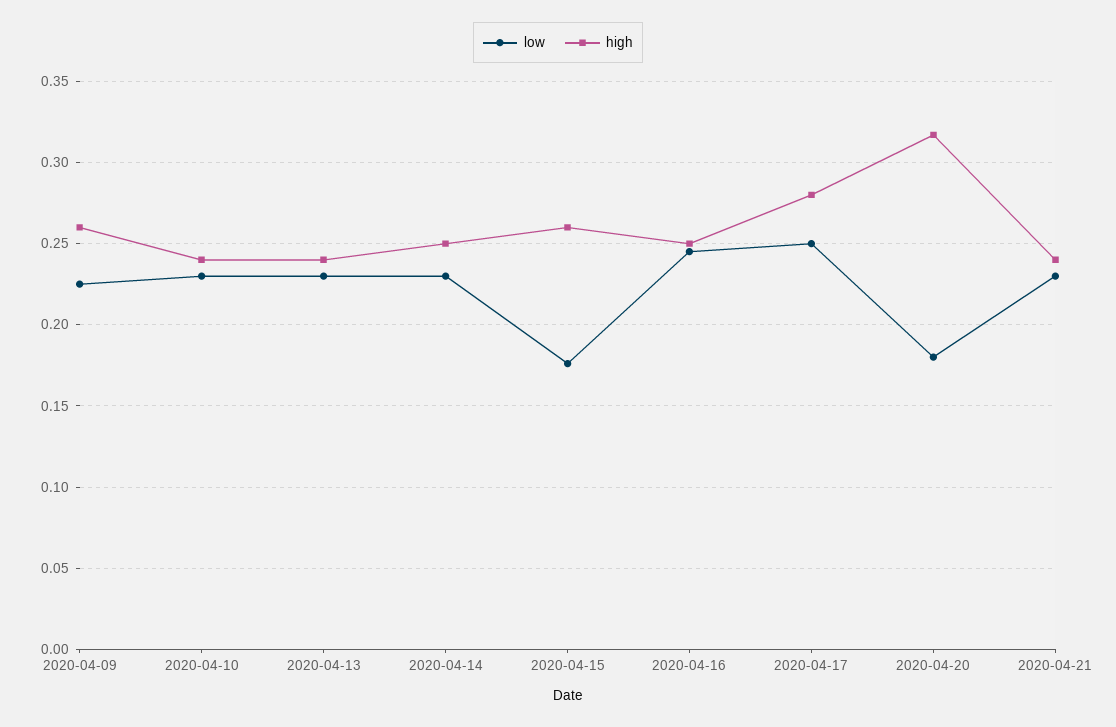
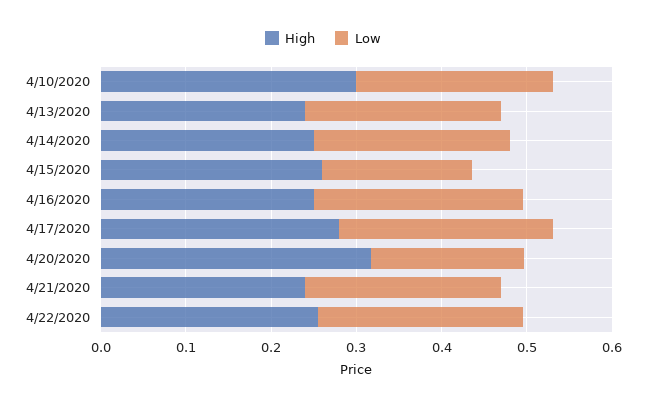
low, 2020-04-09: 0.225 -> none
high, 2020-04-09: 0.26 -> none
high, 2020-04-10: 0.24 -> 0.3
high, 4/22/2020: none -> 0.26
low, 4/22/2020: none -> 0.24

